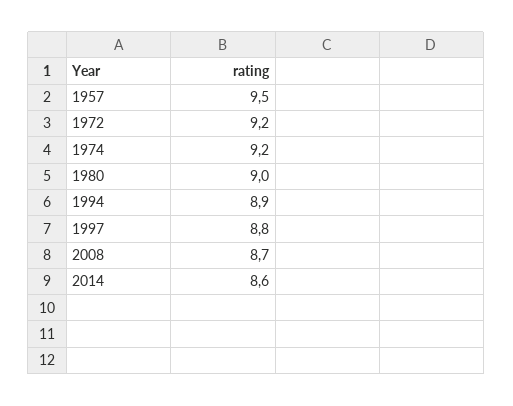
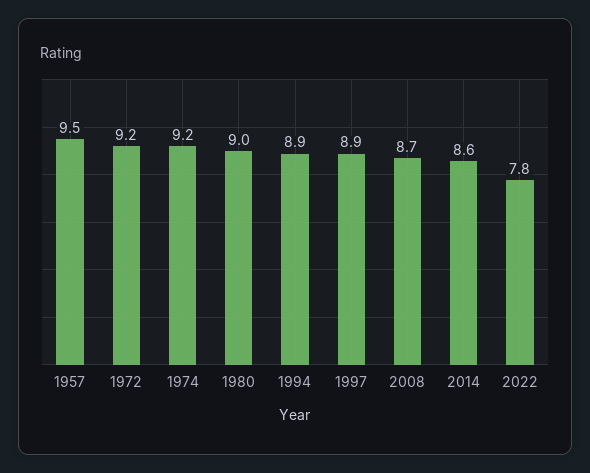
1997: 8.8 -> 8.9
2022: none -> 7.8

